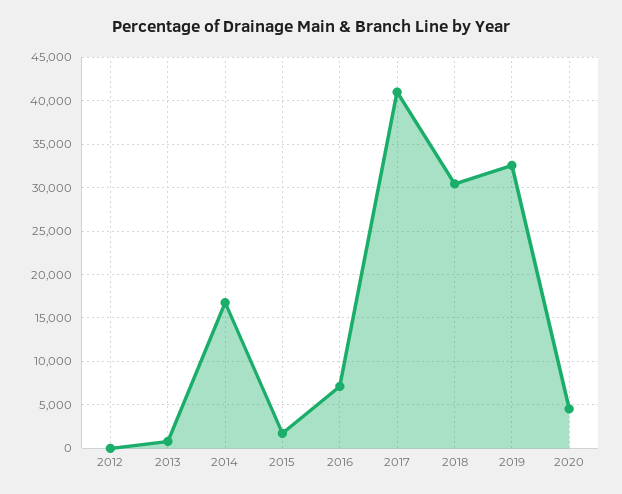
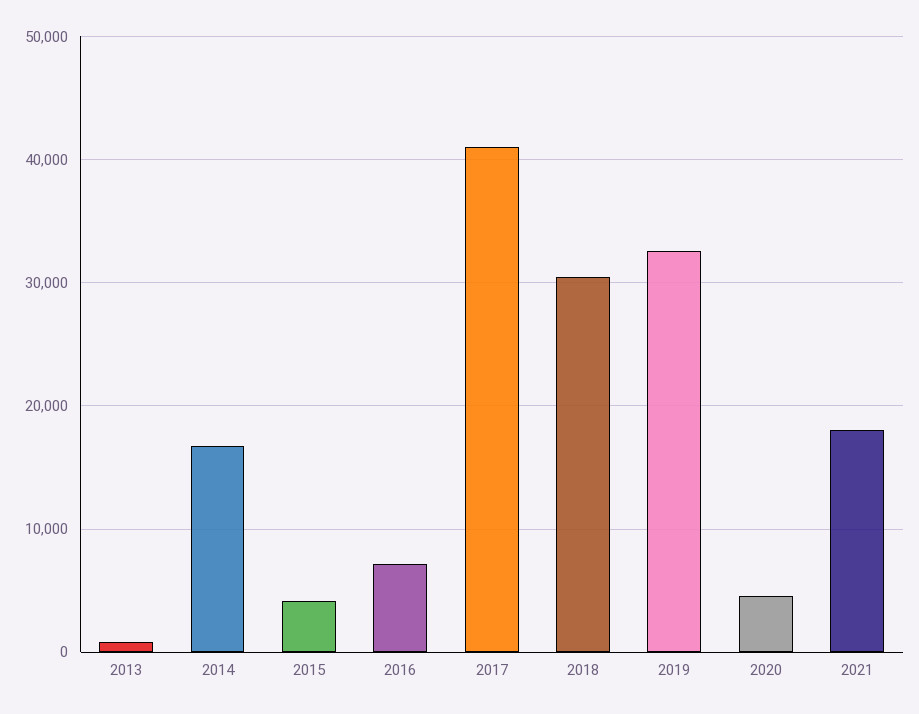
2012: 0 -> none
2015: 2000 -> 4000
2021: none -> 18000

